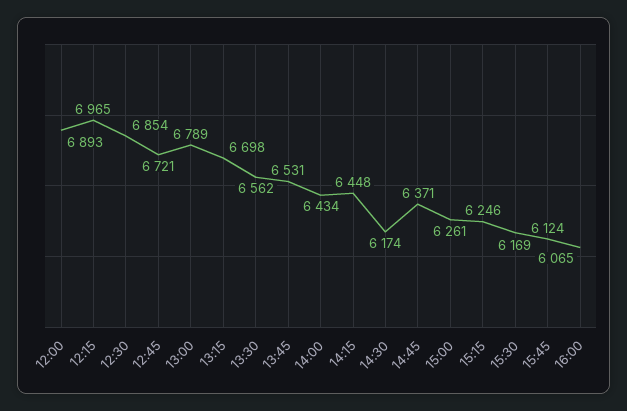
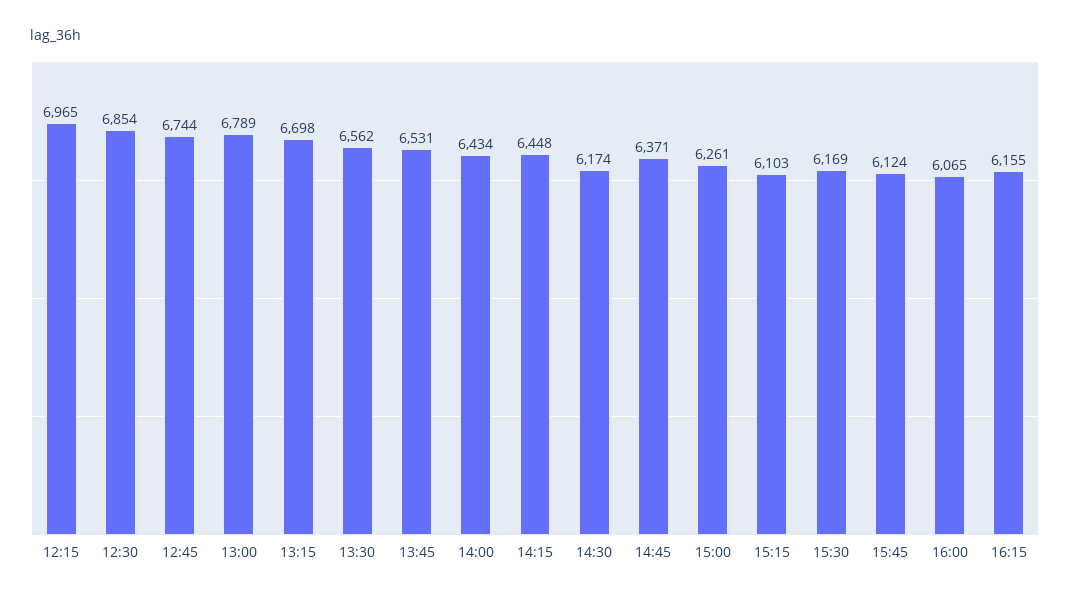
12:00: 6893 -> none
12:45: 6721 -> 6744
15:15: 6246 -> 6103
16:15: none -> 6155

